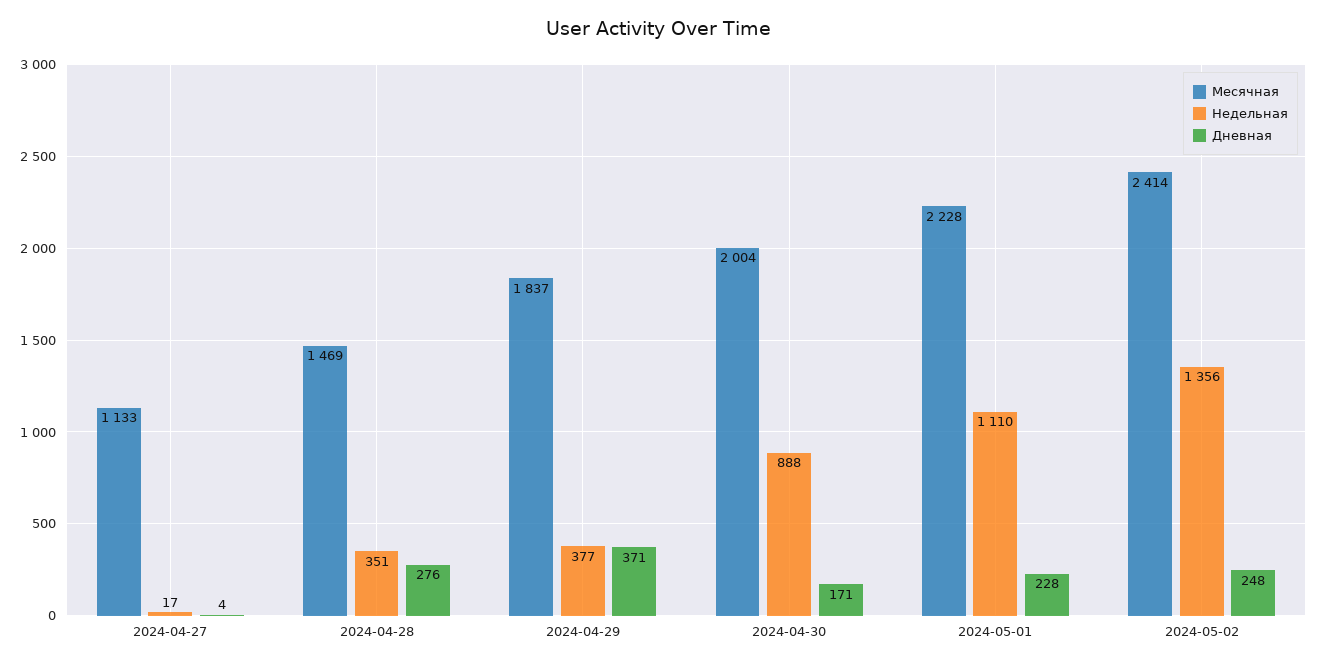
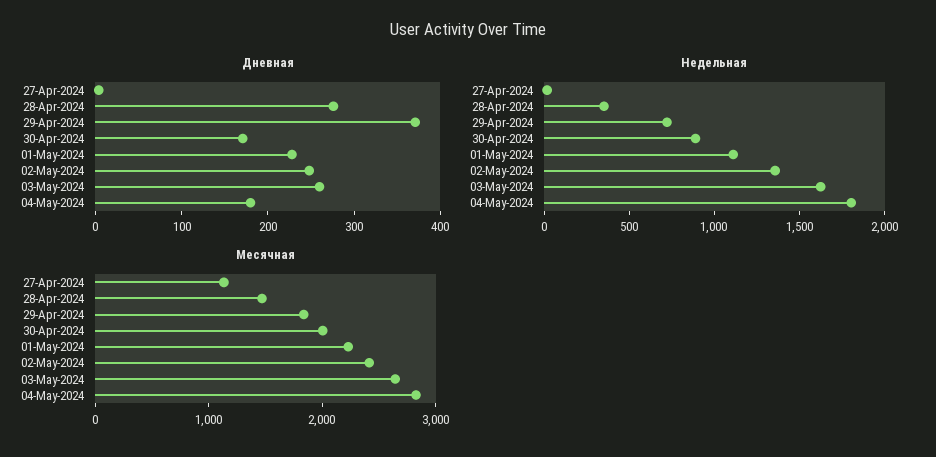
Недельная, 2024-04-29: 377 -> 700
Дневная, 03-May-2024: none -> 260
Дневная, 04-May-2024: none -> 180
Недельная, 03-May-2024: none -> 1600
Недельная, 04-May-2024: none -> 1800
Месячная, 03-May-2024: none -> 2600
Месячная, 04-May-2024: none -> 2800

